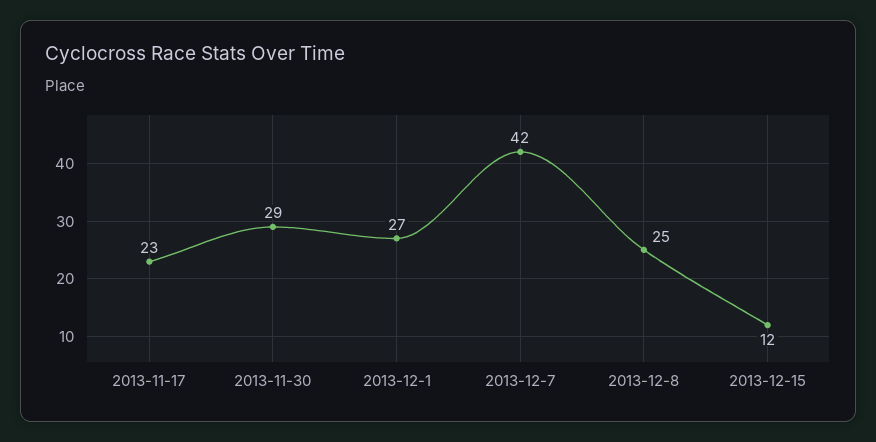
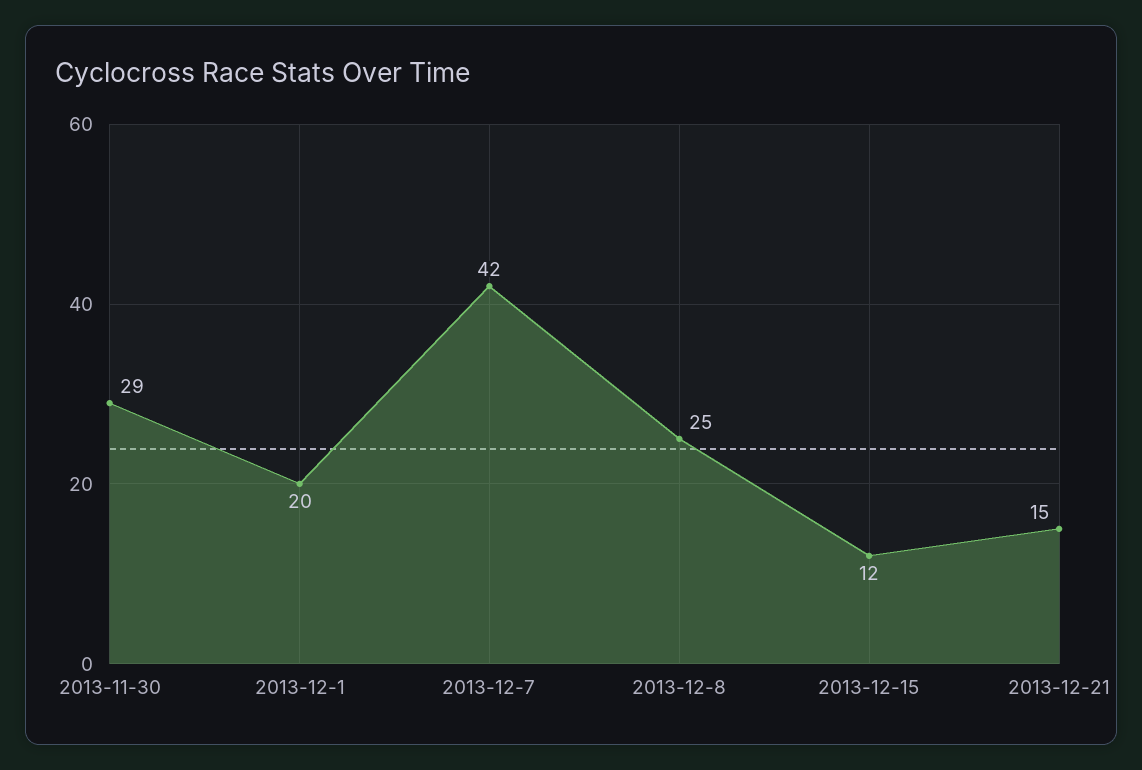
2013-11-17: 23 -> none
2013-12-1: 27 -> 20
2013-12-21: none -> 15

